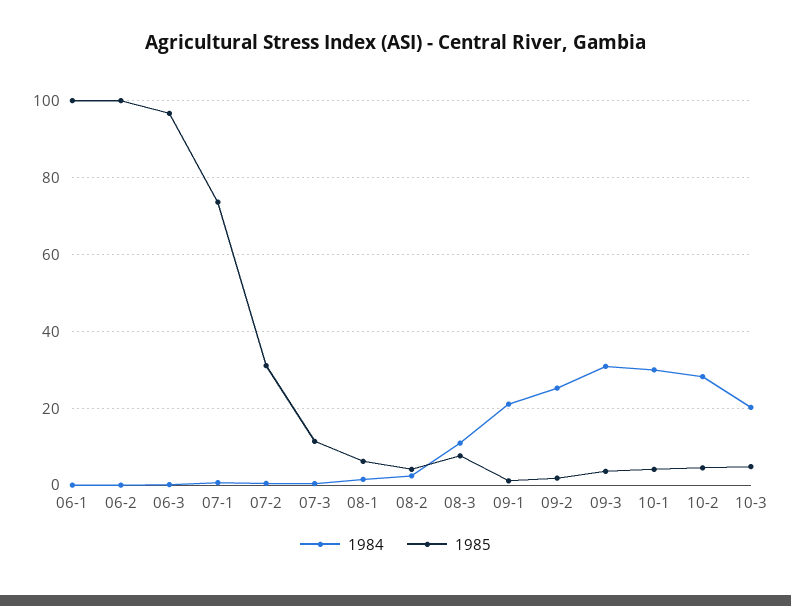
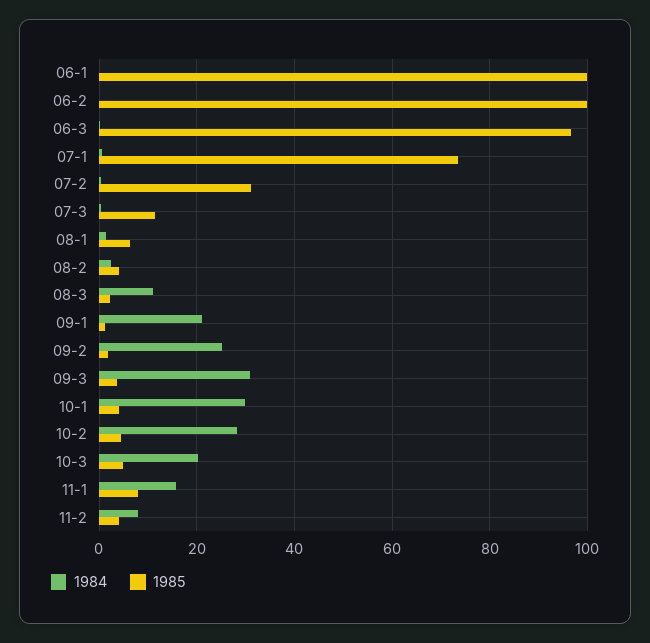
1985, 08-3: 8 -> 2
1984, 11-1: none -> 16
1985, 11-1: none -> 8
1984, 11-2: none -> 8
1985, 11-2: none -> 4

